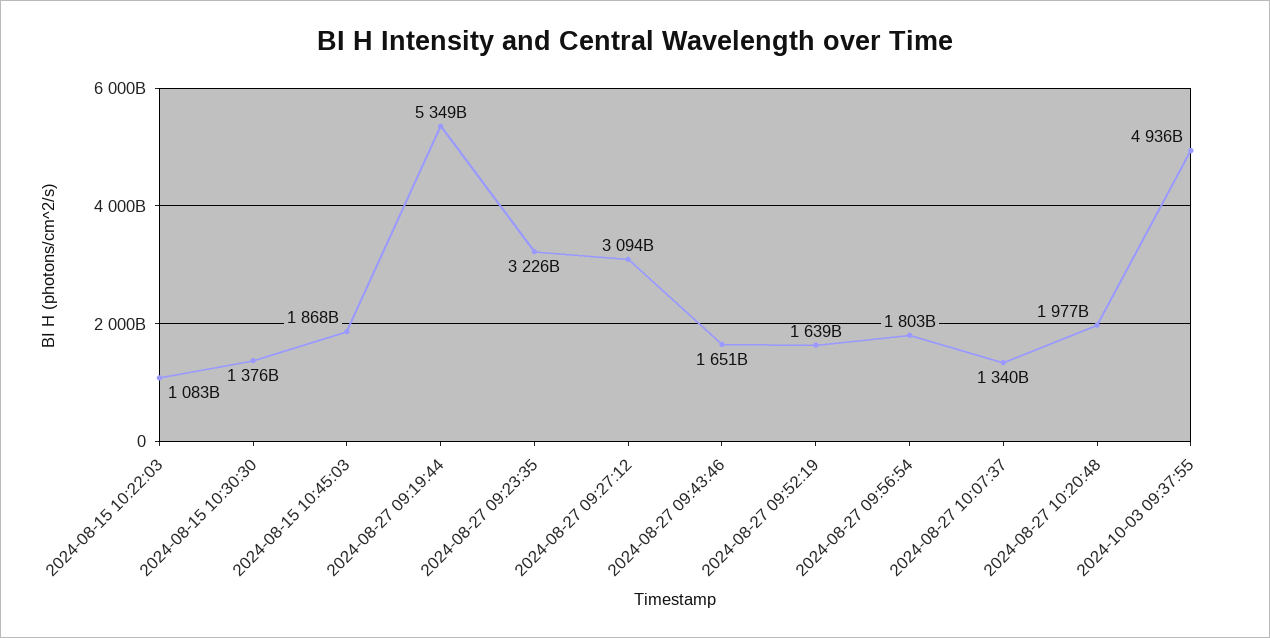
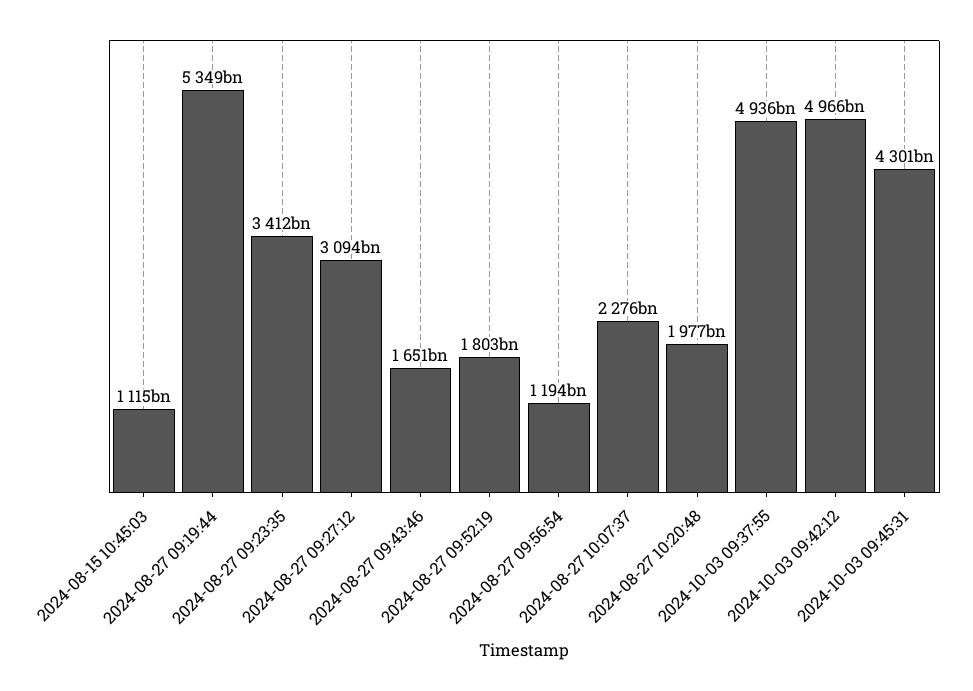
2024-08-15 10:22:03: 1083000000000 -> none
2024-08-15 10:30:30: 1376000000000 -> none
2024-08-15 10:45:03: 1868000000000 -> 1115000000000
2024-08-27 09:23:35: 3226000000000 -> 3412000000000
2024-08-27 09:52:19: 1639000000000 -> 1803000000000
2024-08-27 09:56:54: 1803000000000 -> 1194000000000
2024-08-27 10:07:37: 1340000000000 -> 2276000000000
2024-10-03 09:42:12: none -> 4966000000000
2024-10-03 09:45:31: none -> 4301000000000

